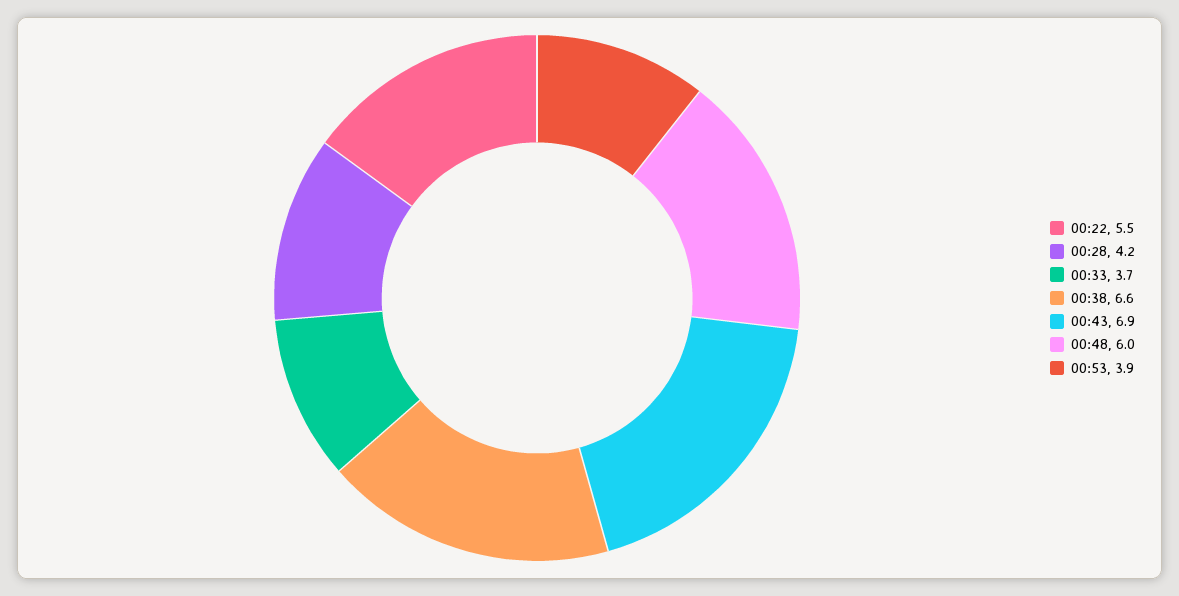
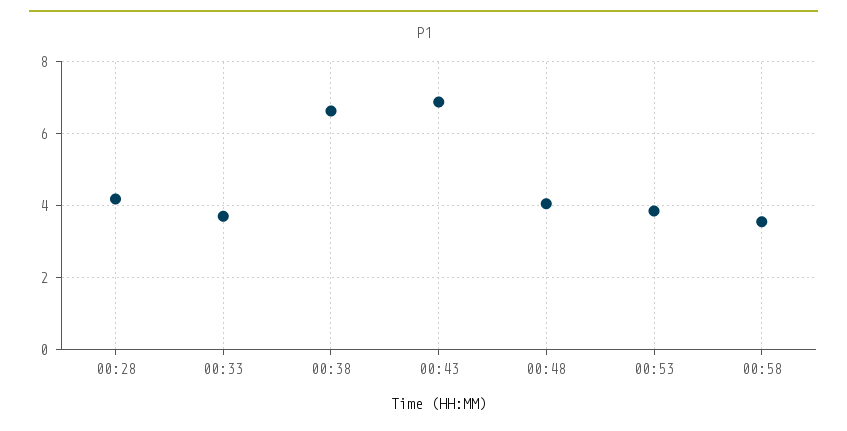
00:22: 5.5 -> none
00:48: 6 -> 4
00:58: none -> 3.6

